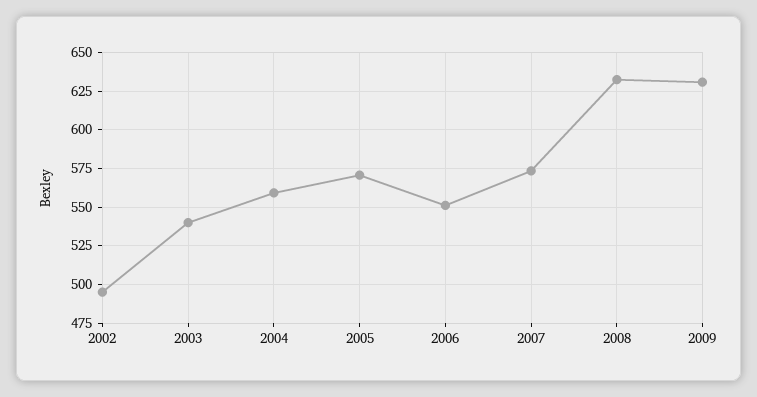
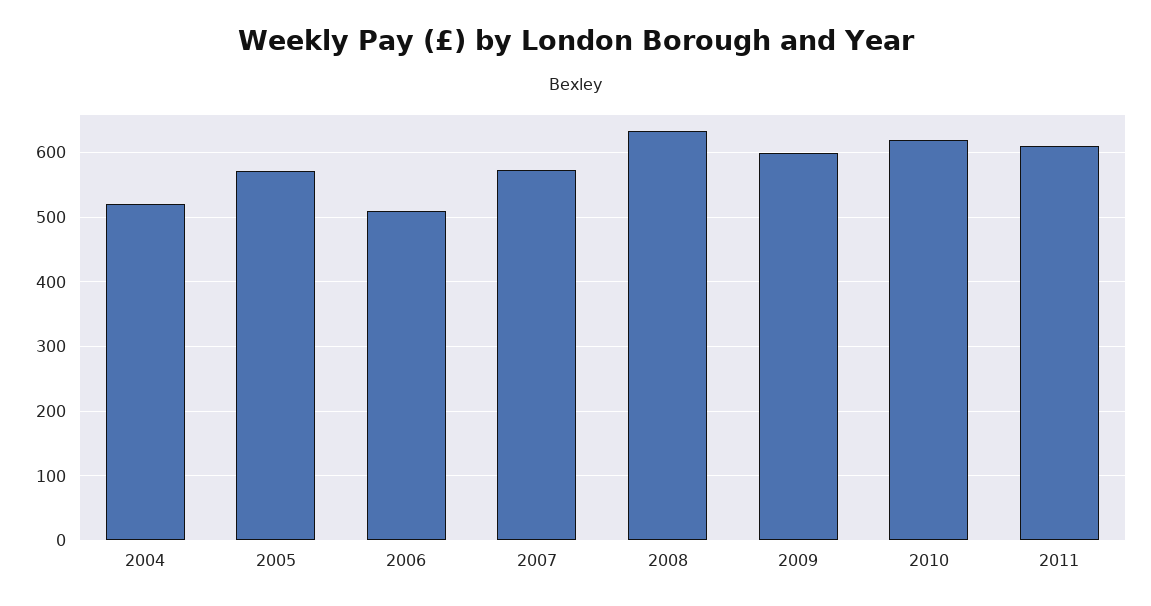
2002: 495 -> none
2003: 540 -> none
2004: 560 -> 520
2006: 550 -> 510
2009: 630 -> 600
2010: none -> 620
2011: none -> 610

